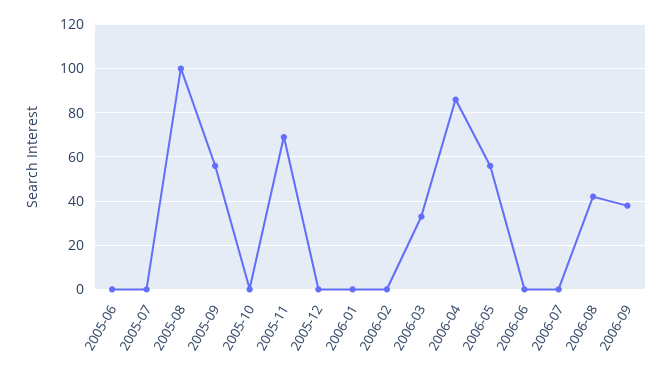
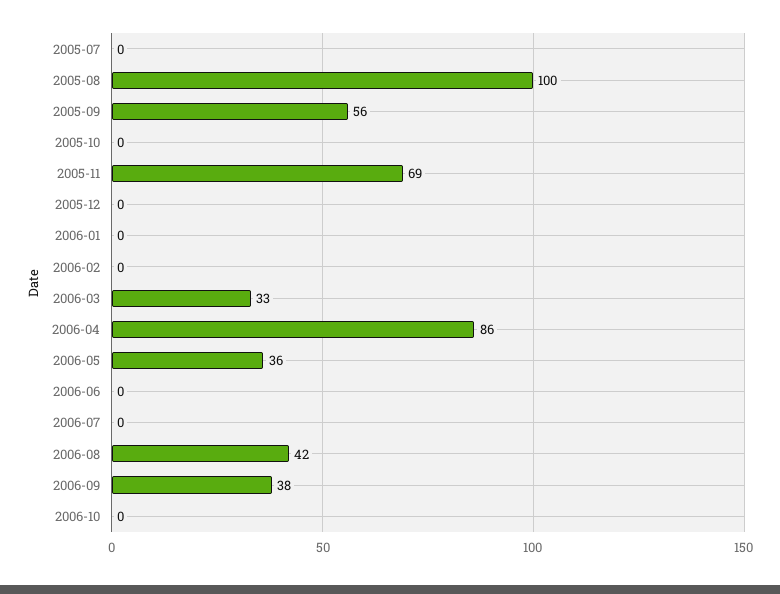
2005-06: 0 -> none
2006-05: 55 -> 36
2006-10: none -> 0

